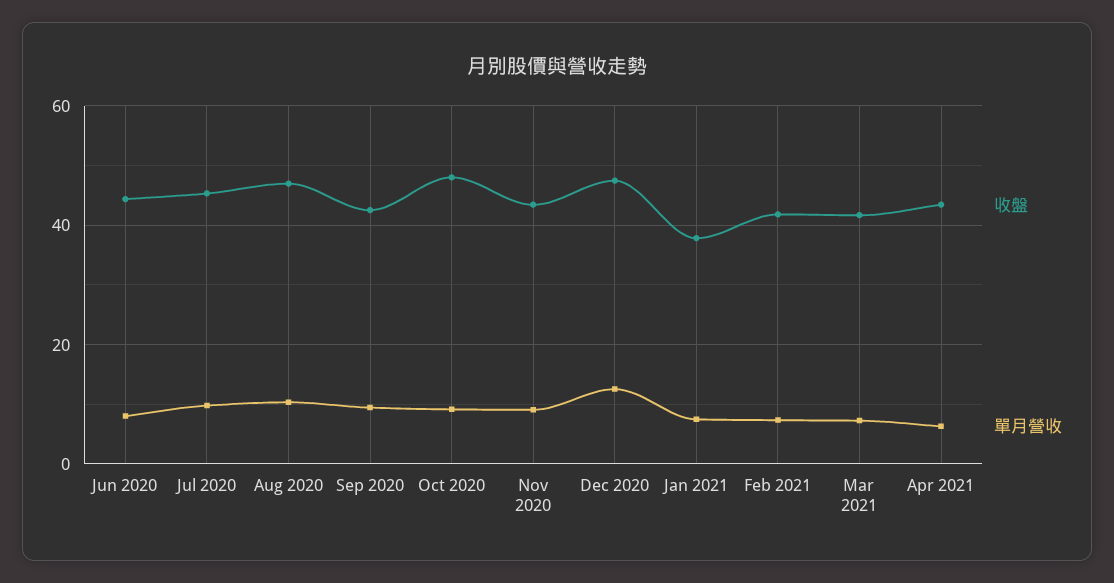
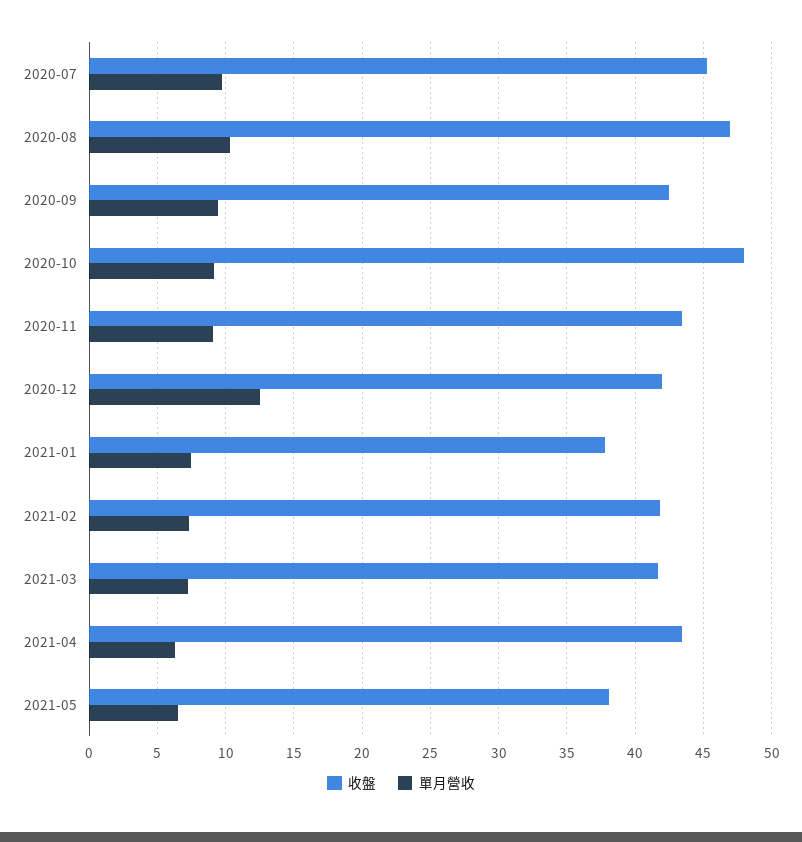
收盤, Jun 2020: 44 -> none
單月營收, Jun 2020: 8 -> none
收盤, Dec 2020: 48 -> 42
收盤, 2021-05: none -> 38
單月營收, 2021-05: none -> 6.5

